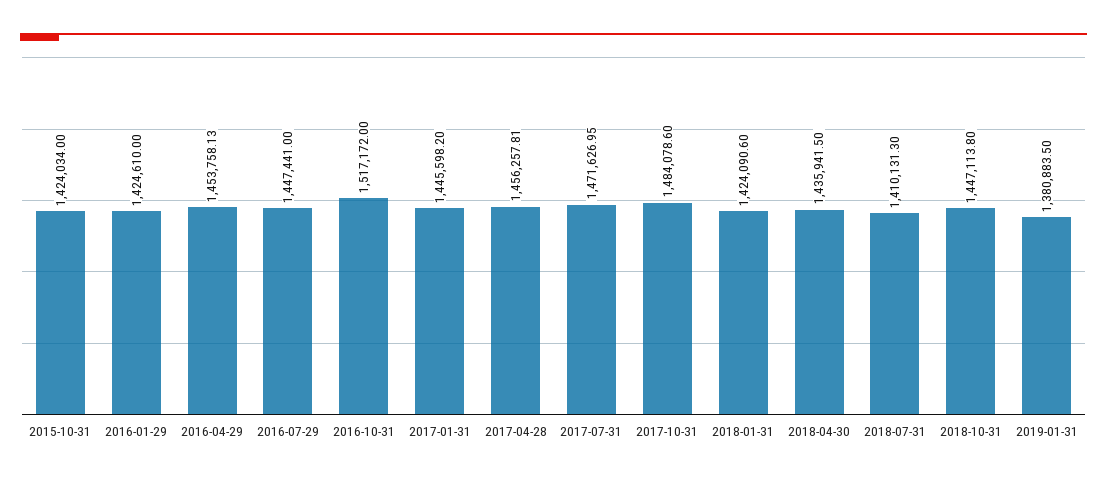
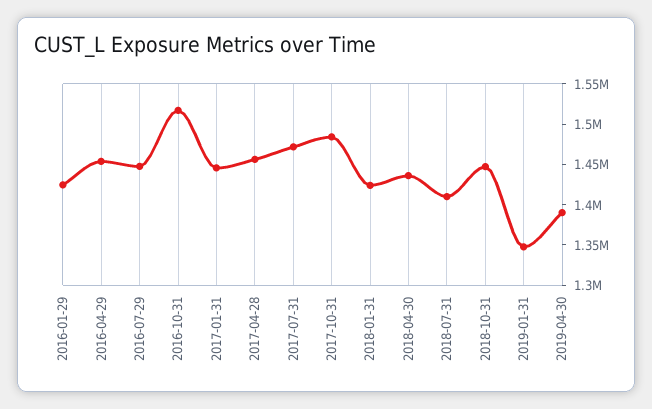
2015-10-31: 1424034 -> none
2019-01-31: 1380883.5 -> 1350000
2019-04-30: none -> 1390000

